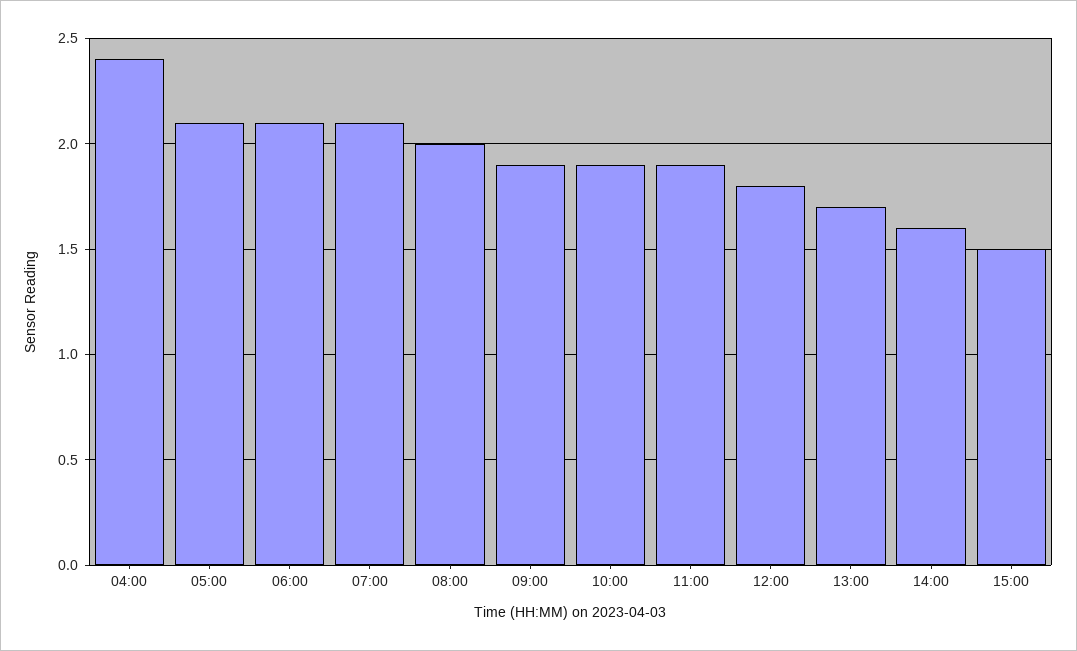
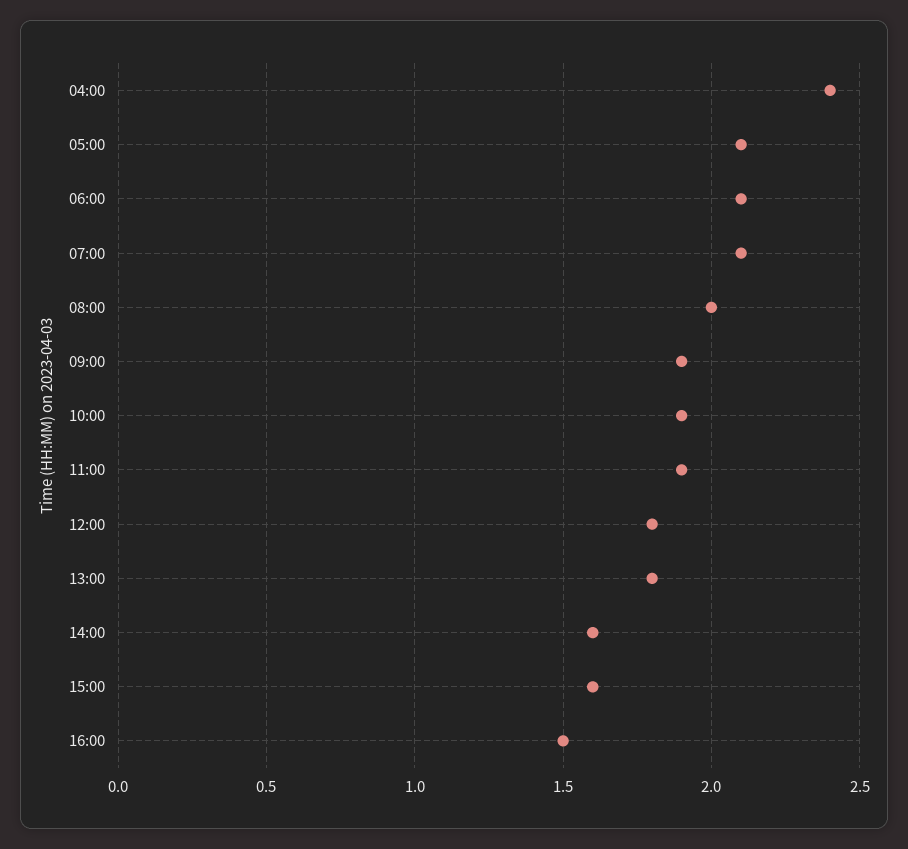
13:00: 1.7 -> 1.8
15:00: 1.5 -> 1.6
16:00: none -> 1.5

